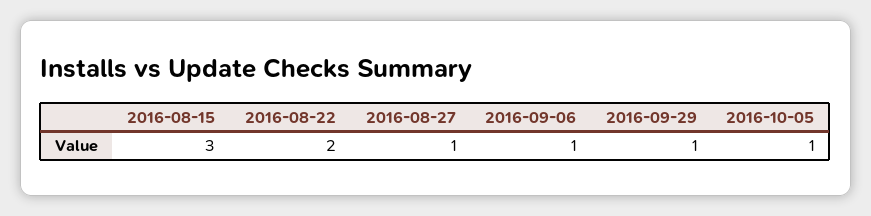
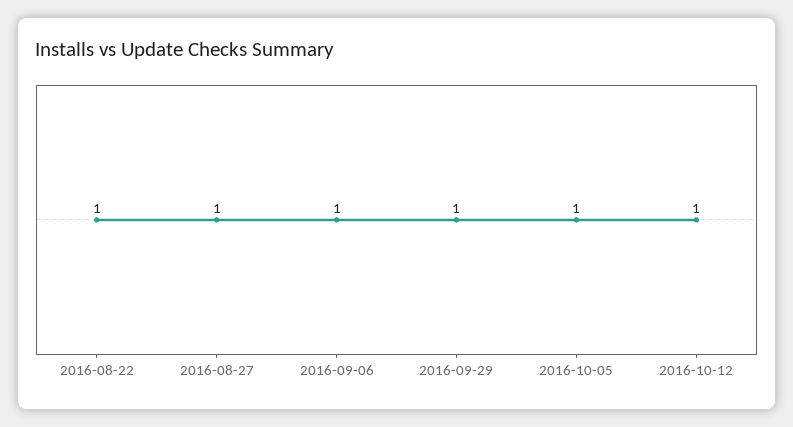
2016-08-15: 3 -> none
2016-08-22: 2 -> 1
2016-10-12: none -> 1

